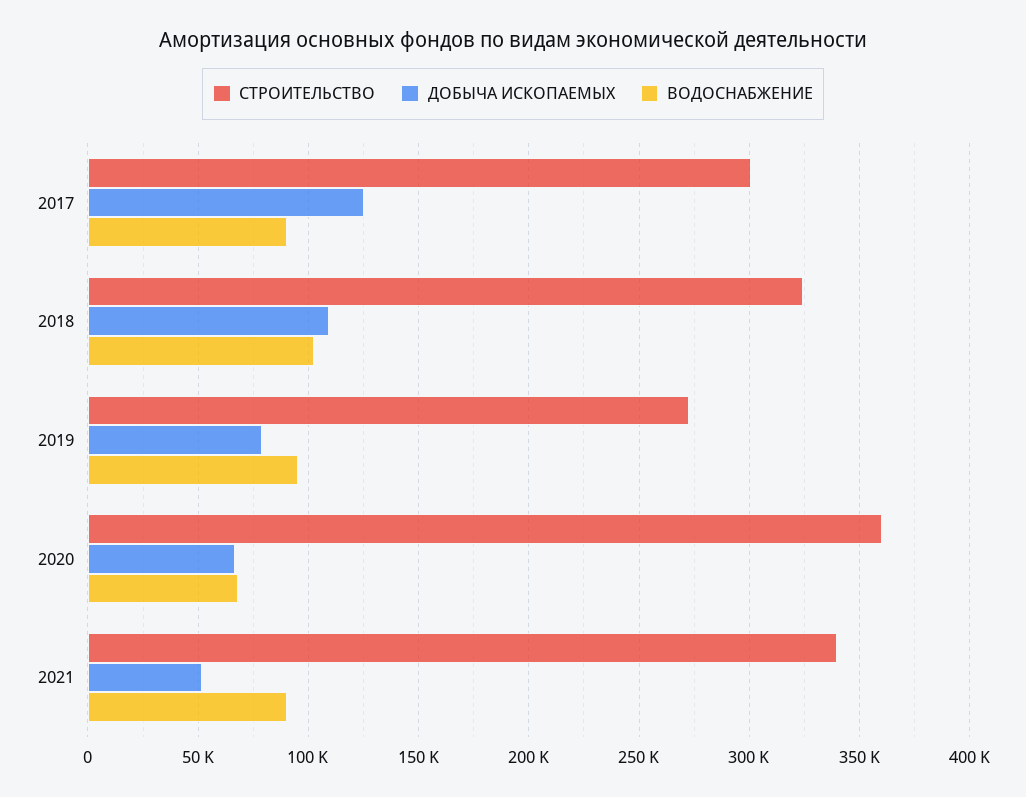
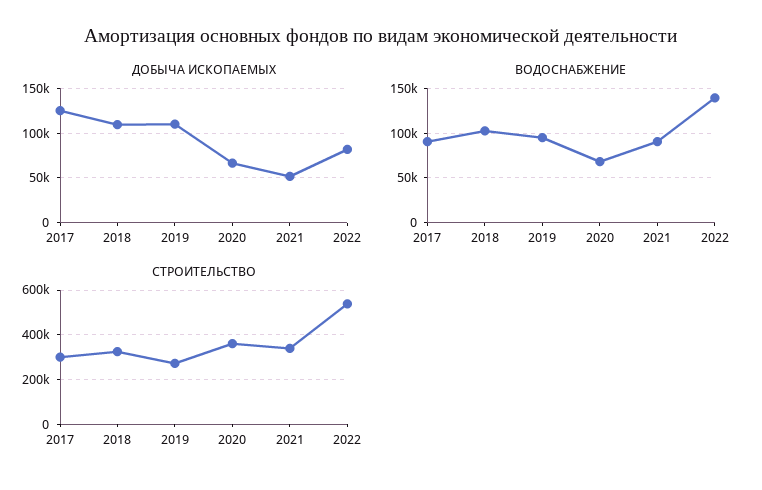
ДОБЫЧА ИСКОПАЕМЫХ, 2019: 80000 -> 110000
ДОБЫЧА ИСКОПАЕМЫХ, 2022: none -> 80000
ВОДОСНАБЖЕНИЕ, 2022: none -> 140000
СТРОИТЕЛЬСТВО, 2022: none -> 550000

